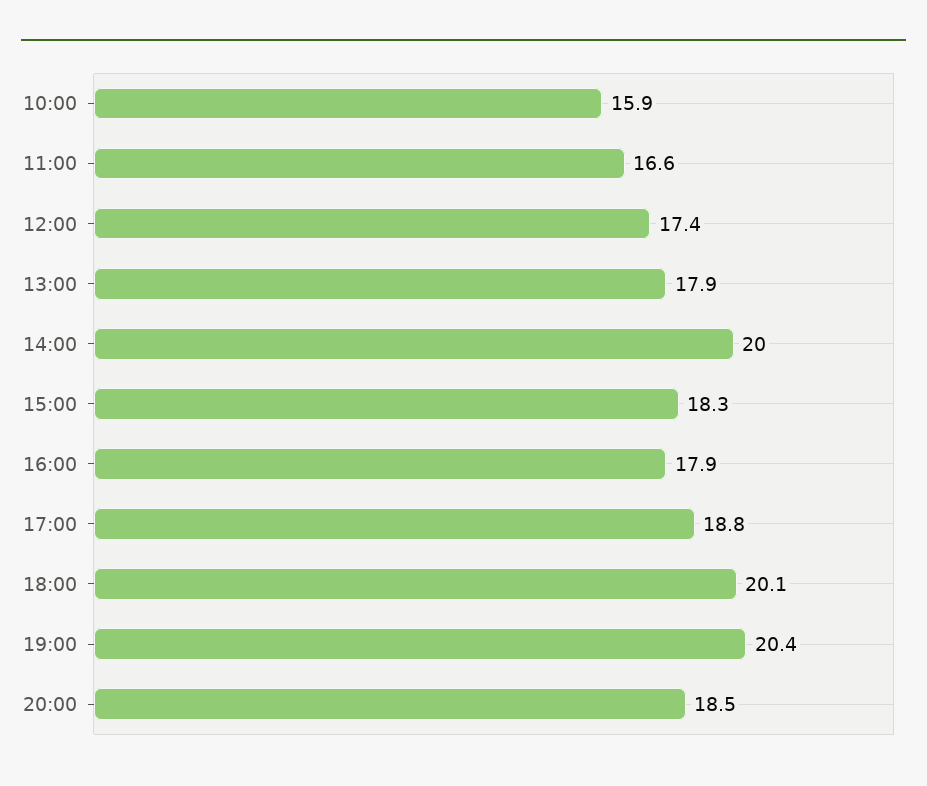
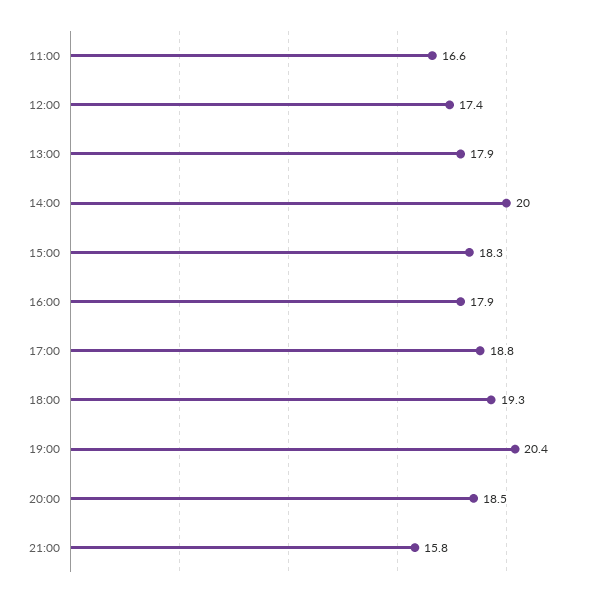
10:00: 15.9 -> none
18:00: 20.1 -> 19.3
21:00: none -> 15.8

